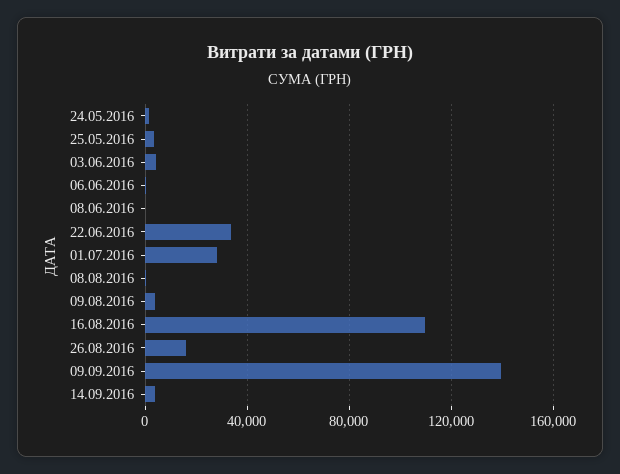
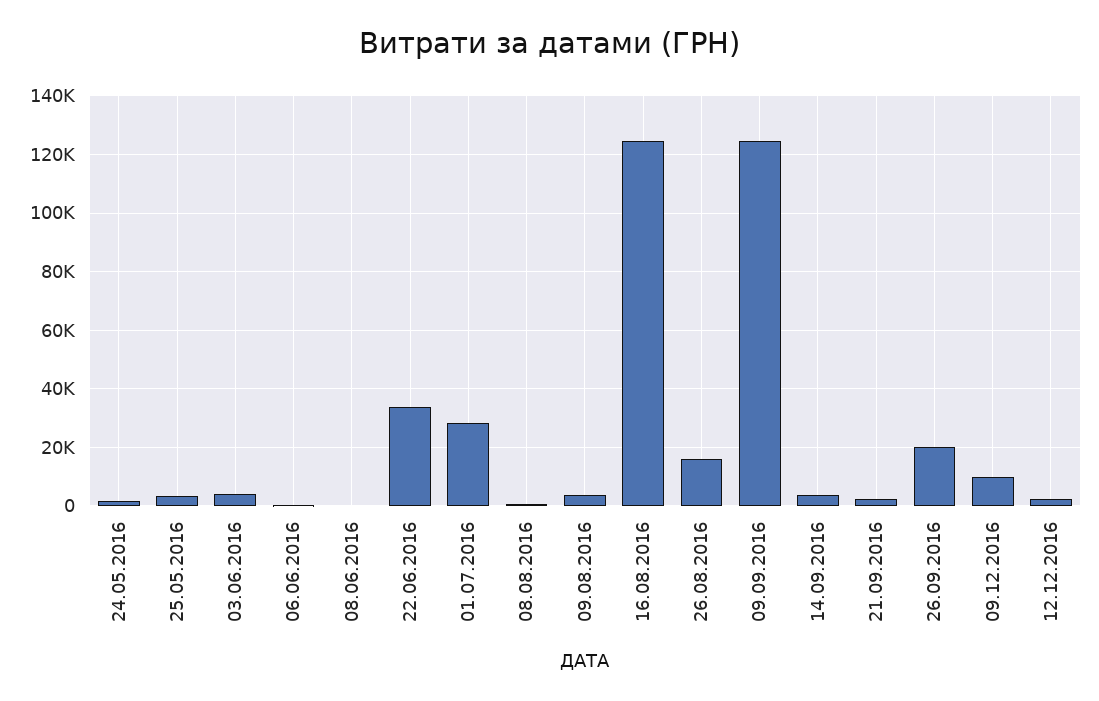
16.08.2016: 110000 -> 125000
09.09.2016: 140000 -> 125000
21.09.2016: none -> 2500
26.09.2016: none -> 20000
09.12.2016: none -> 10000
12.12.2016: none -> 2500

